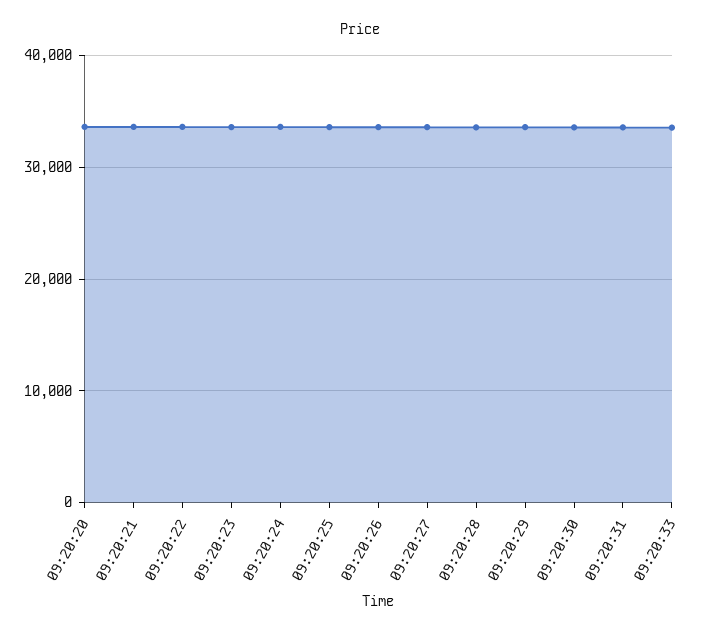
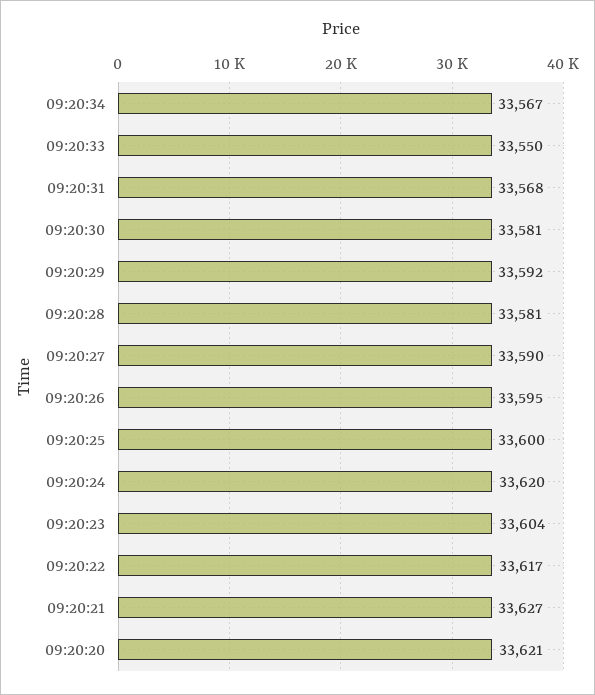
09:20:34: none -> 33567

